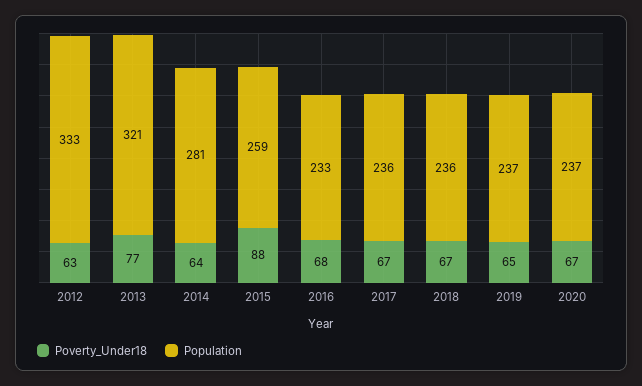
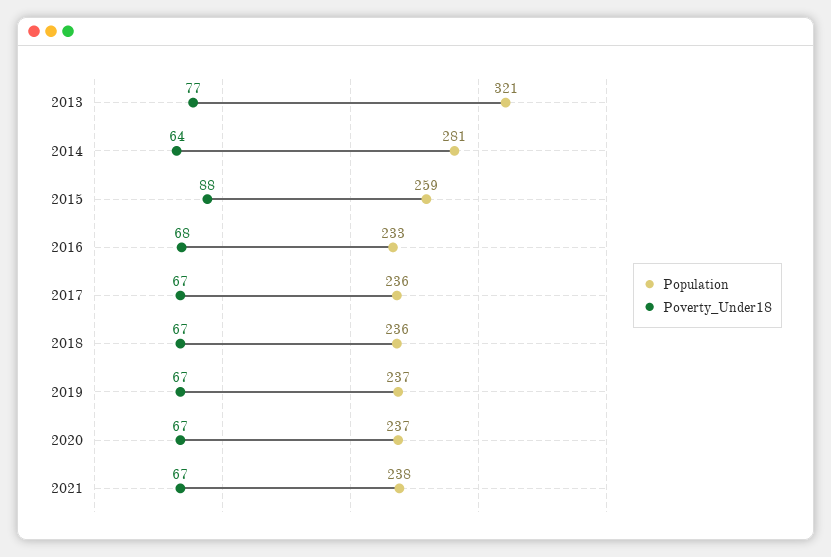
Poverty_Under18, 2012: 63 -> none
Population, 2012: 333 -> none
Poverty_Under18, 2019: 65 -> 67
Population, 2021: none -> 238
Poverty_Under18, 2021: none -> 67

